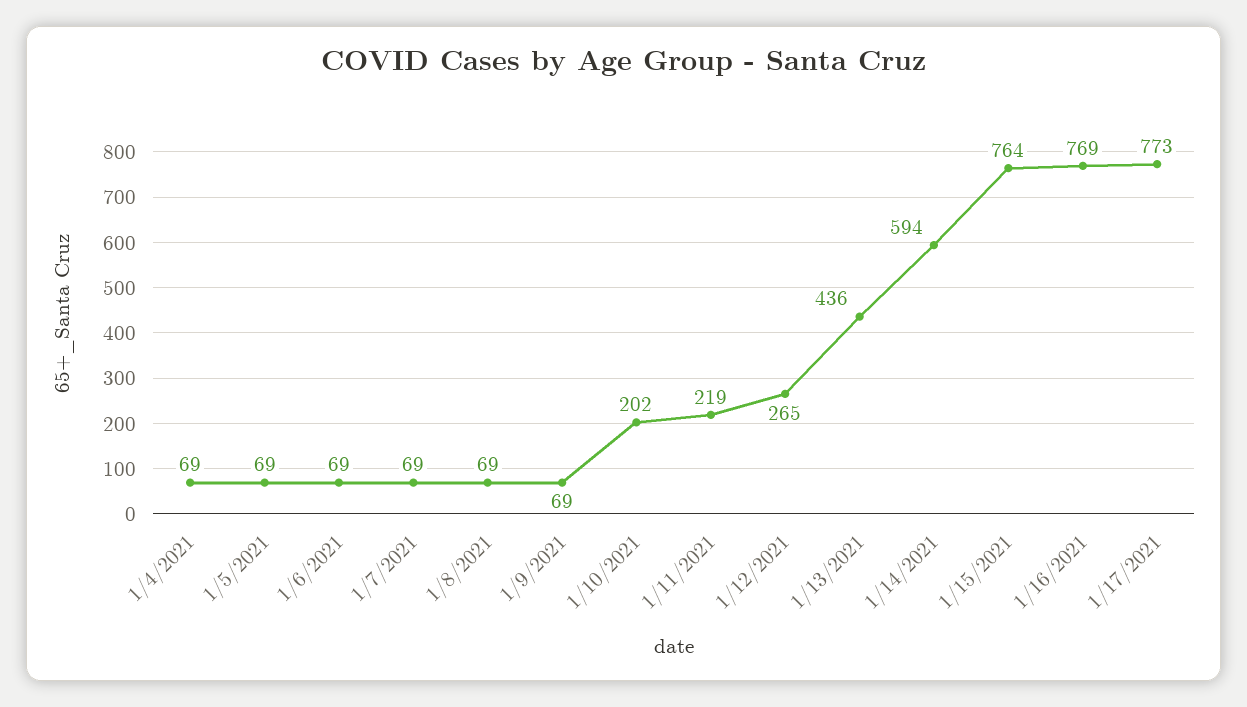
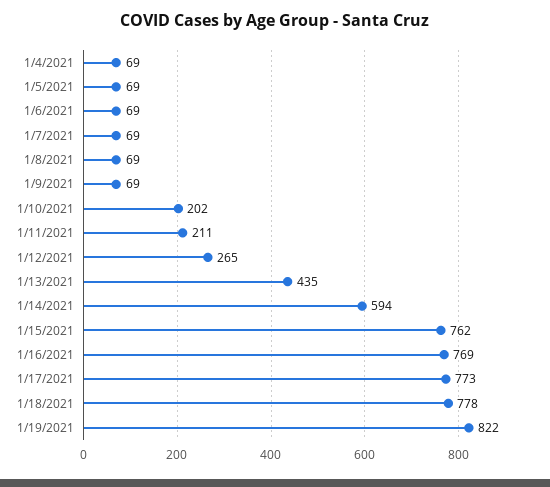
1/11/2021: 219 -> 211
1/13/2021: 436 -> 435
1/15/2021: 764 -> 762
1/18/2021: none -> 778
1/19/2021: none -> 822

